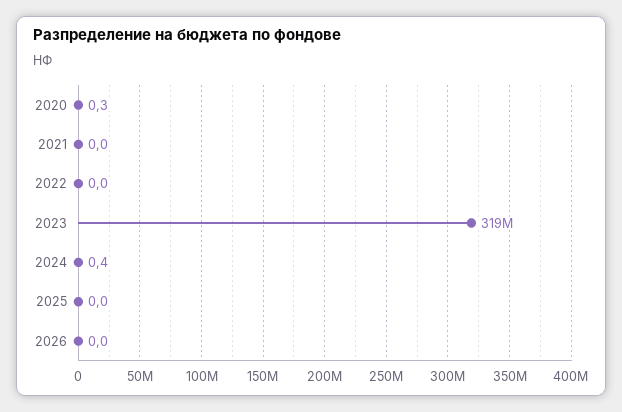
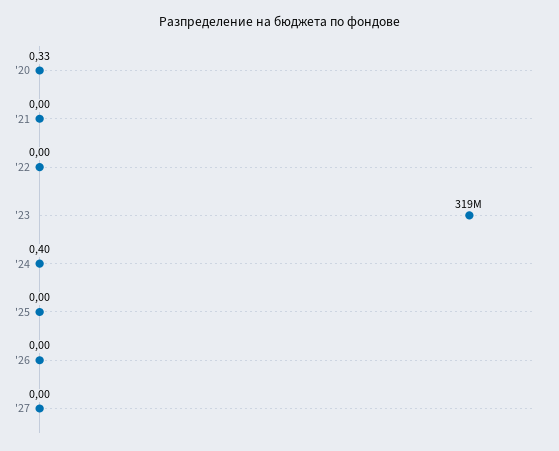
'27: none -> 0

